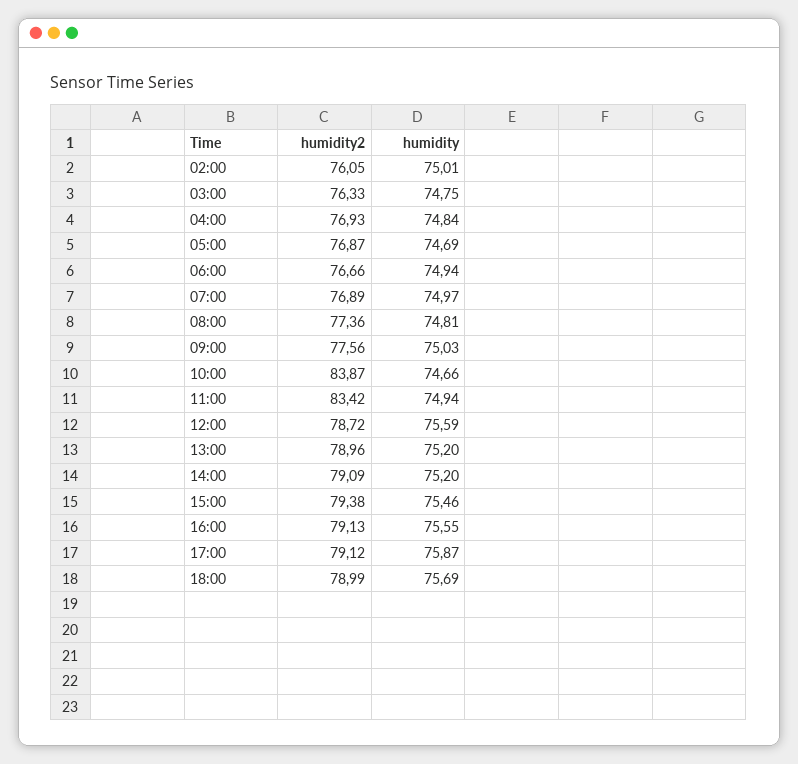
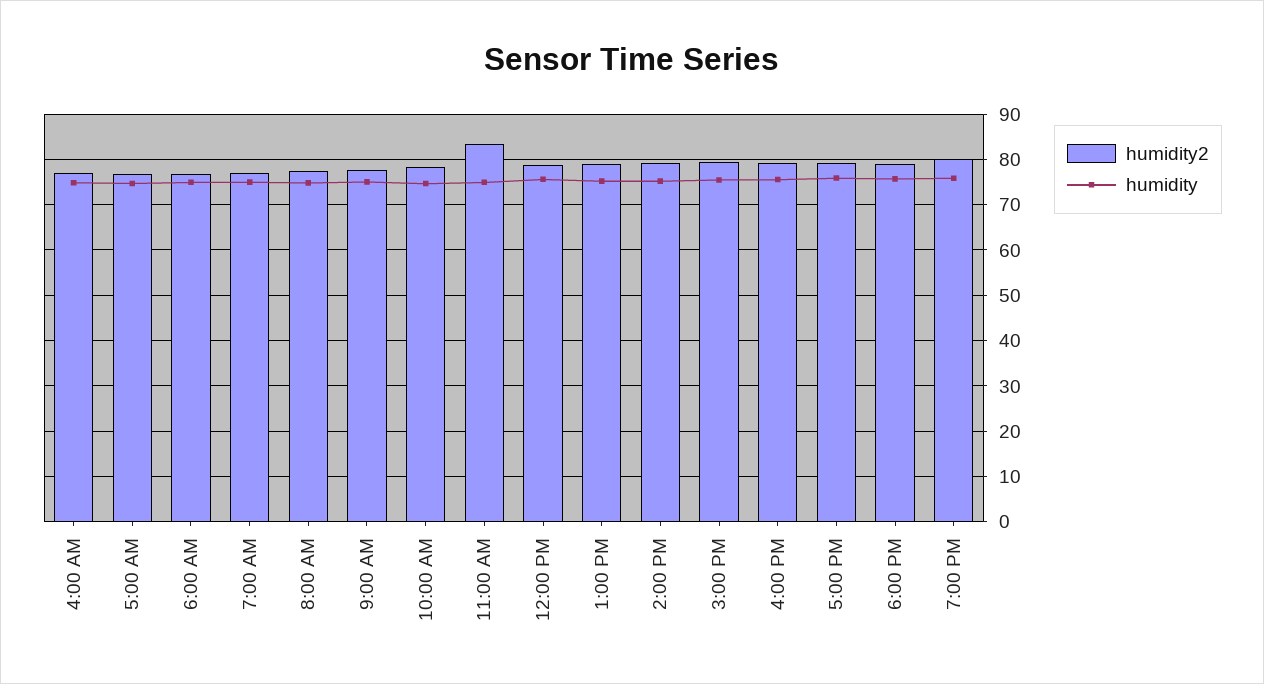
humidity2, 02:00: 76.05 -> none
humidity, 02:00: 75.01 -> none
humidity2, 03:00: 76.33 -> none
humidity, 03:00: 74.75 -> none
humidity2, 10:00: 83.87 -> 78
humidity2, 7:00 PM: none -> 80
humidity, 7:00 PM: none -> 76

